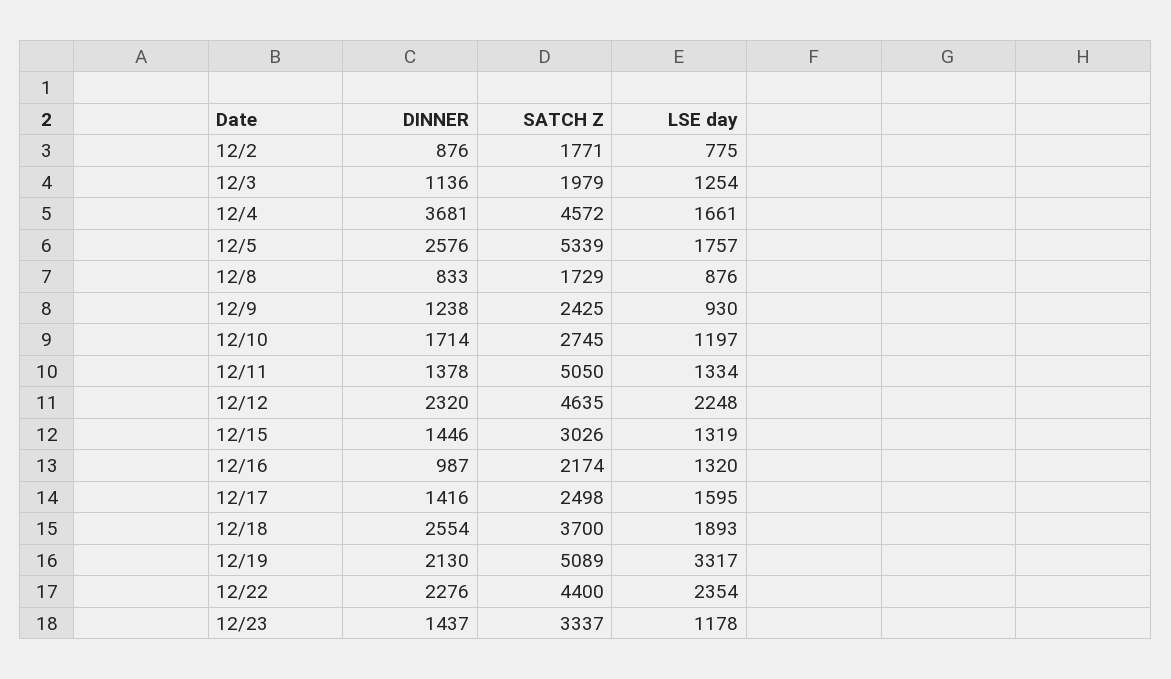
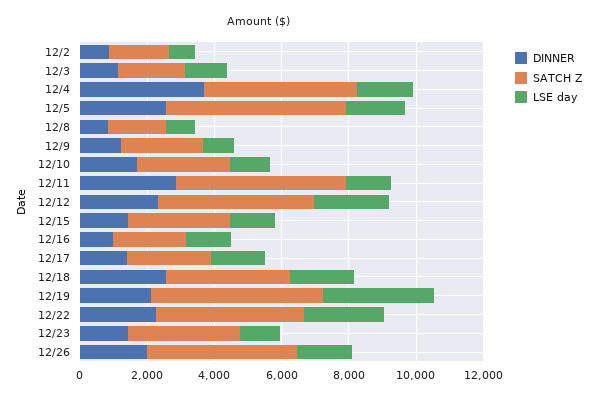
DINNER, 12/11: 1378 -> 3000
DINNER, 12/26: none -> 2000
SATCH Z, 12/26: none -> 4500
LSE day, 12/26: none -> 1500

